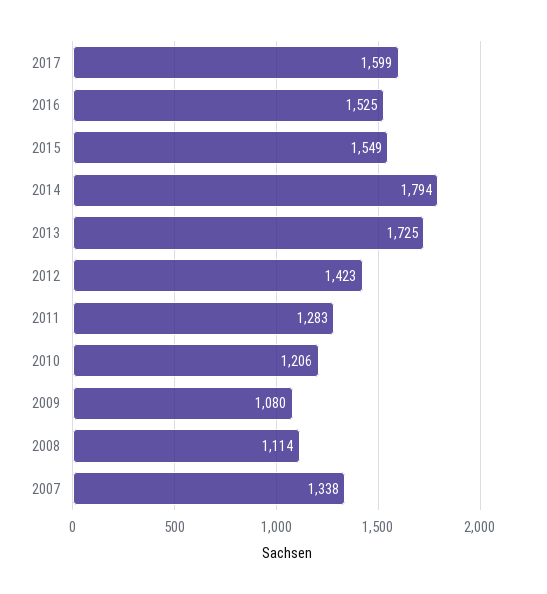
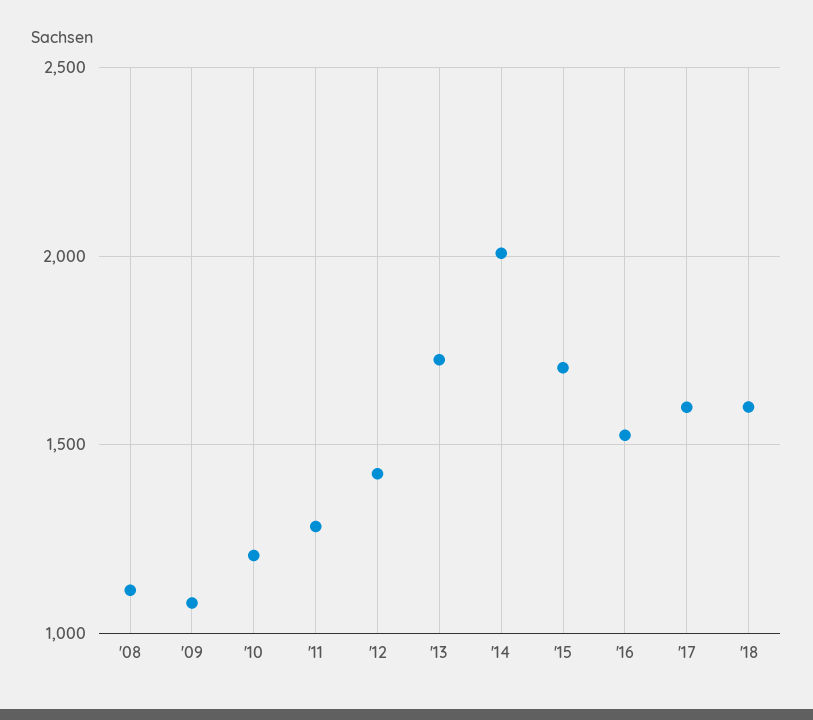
2015: 1549 -> 1700
2014: 1794 -> 2000
2007: 1338 -> none
'18: none -> 1600

